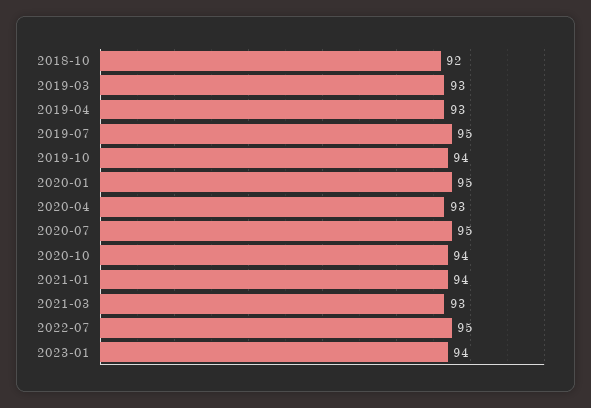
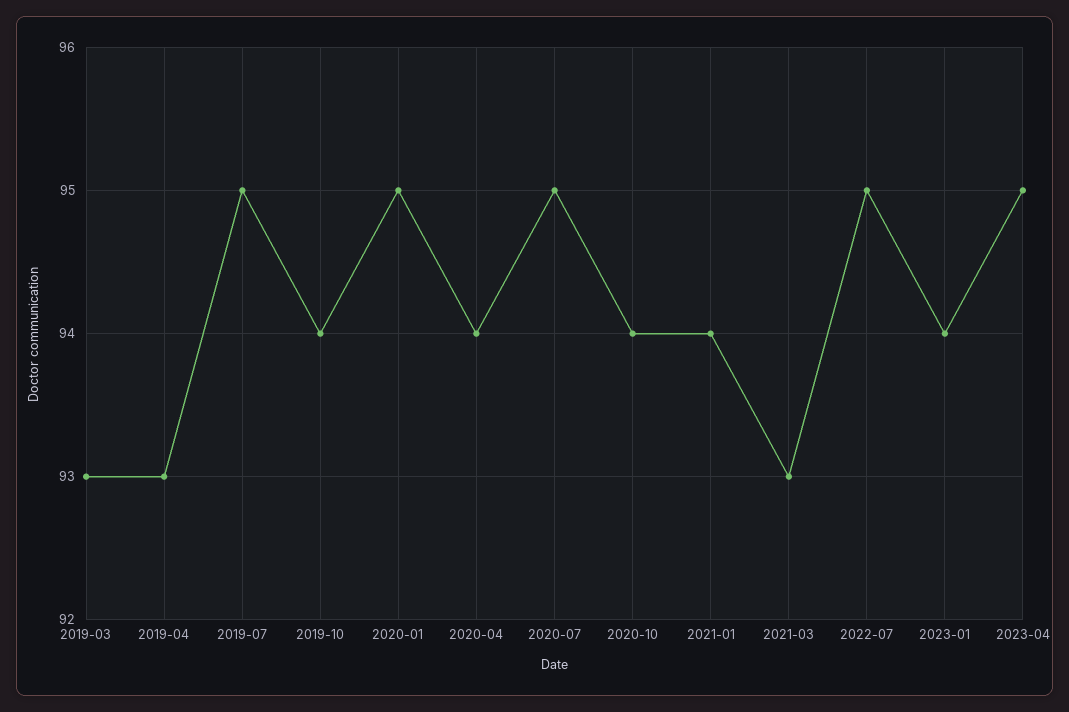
2018-10: 92 -> none
2020-04: 93 -> 94
2023-04: none -> 95

